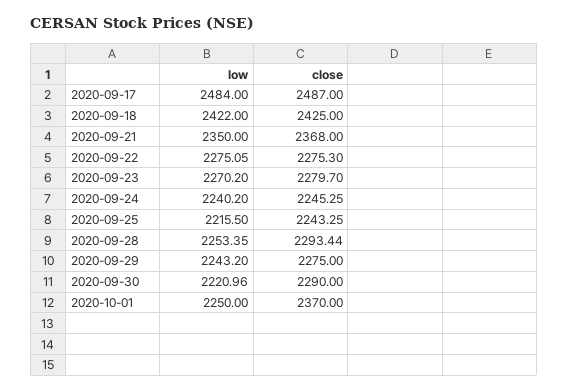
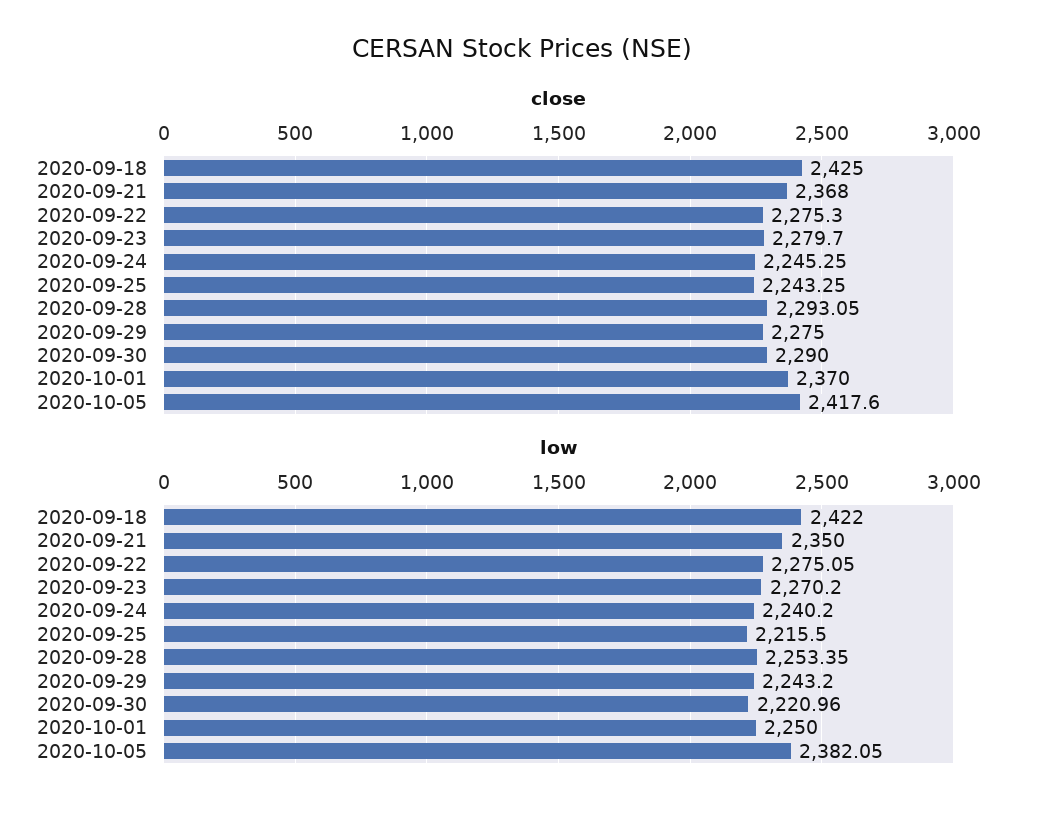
low, 2020-09-17: 2484 -> none
close, 2020-09-17: 2487 -> none
close, 2020-09-28: 2293.44 -> 2293.05
close, 2020-10-05: none -> 2417.6
low, 2020-10-05: none -> 2382.05

